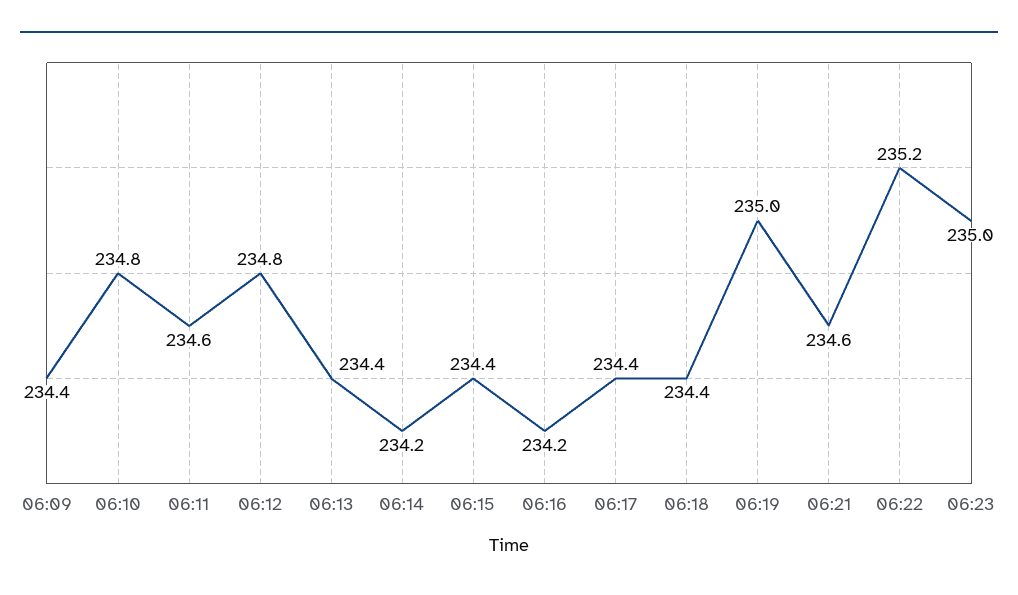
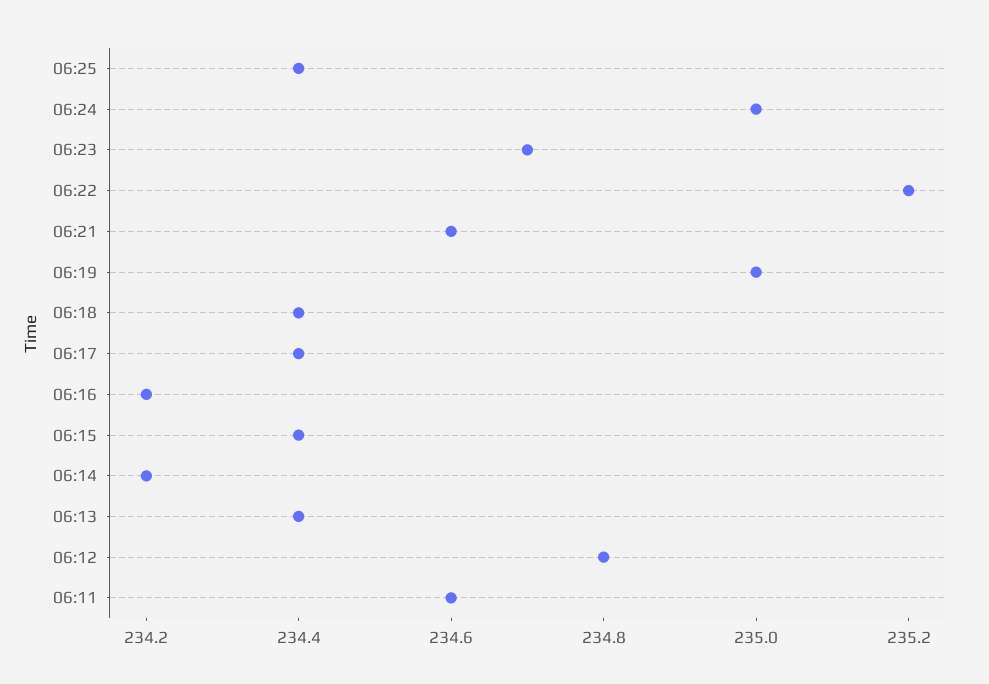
06:09: 234.4 -> none
06:10: 234.8 -> none
06:23: 235 -> 234.7
06:25: none -> 234.4
06:24: none -> 235

